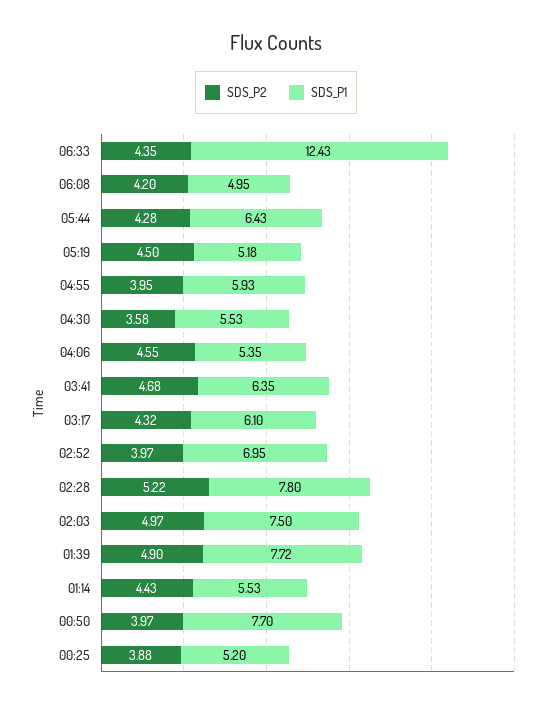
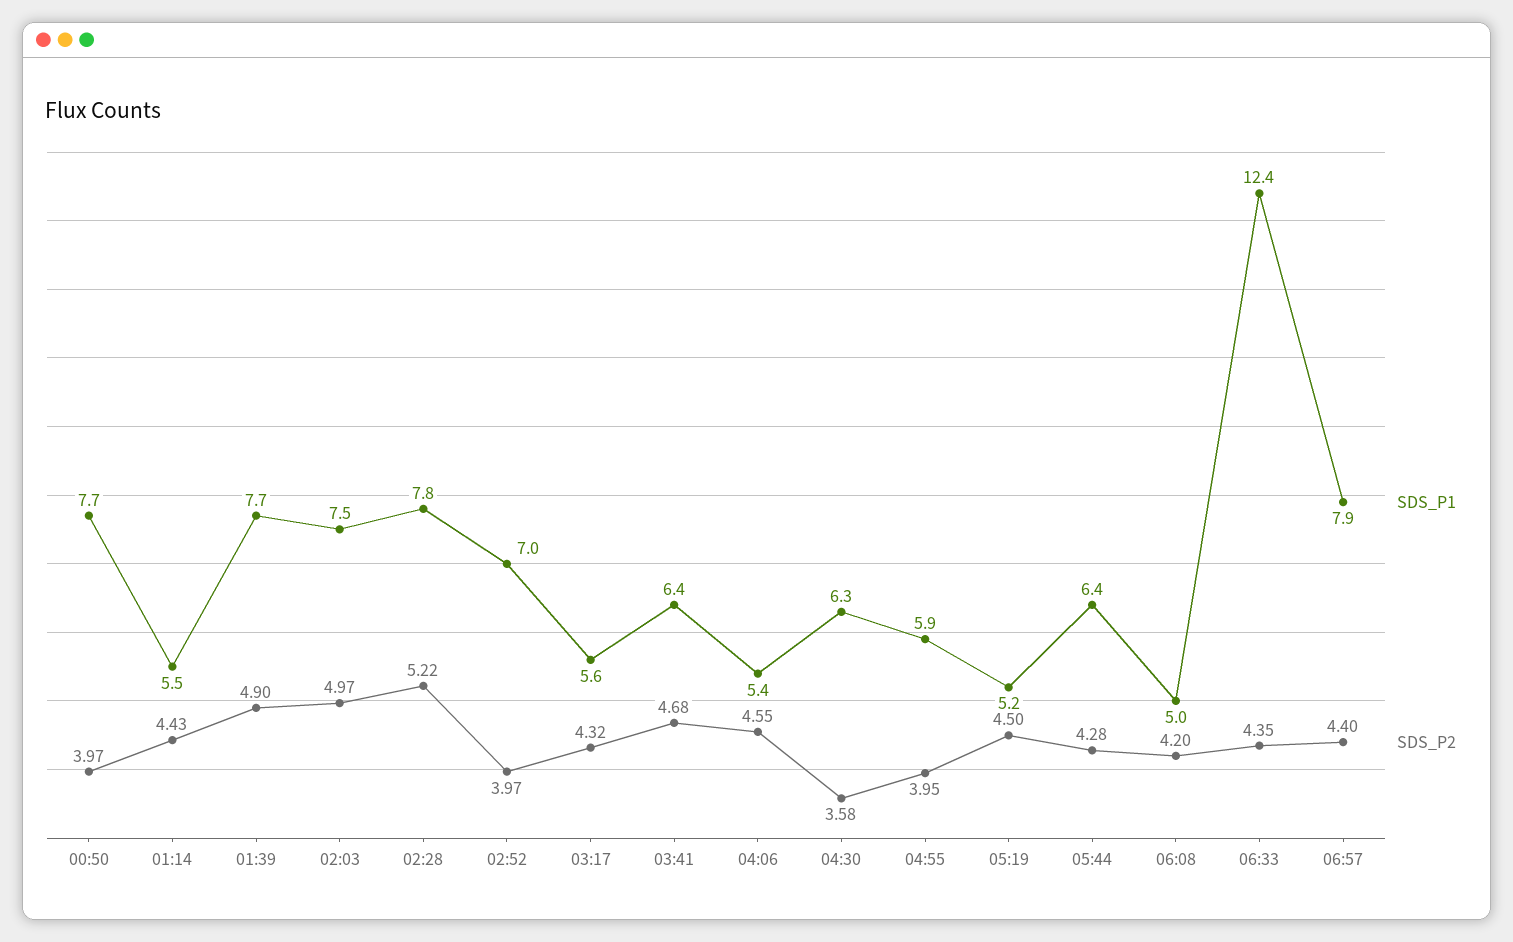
SDS_P1, 04:30: 5.53 -> 6.3
SDS_P1, 03:17: 6.1 -> 5.6
SDS_P2, 00:25: 3.88 -> none
SDS_P1, 00:25: 5.2 -> none
SDS_P1, 06:57: none -> 7.9
SDS_P2, 06:57: none -> 4.4

